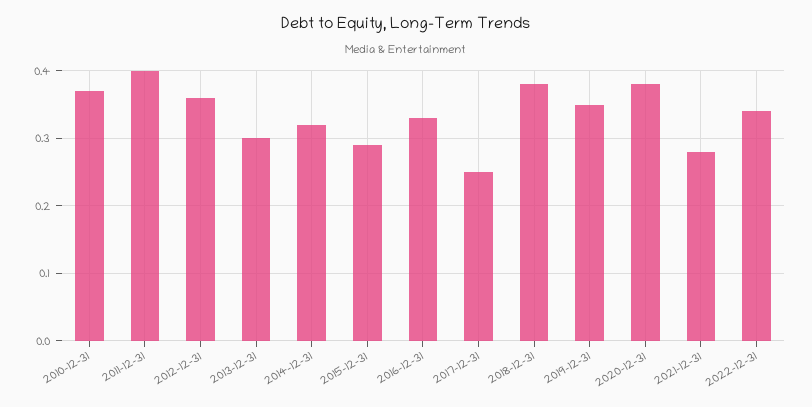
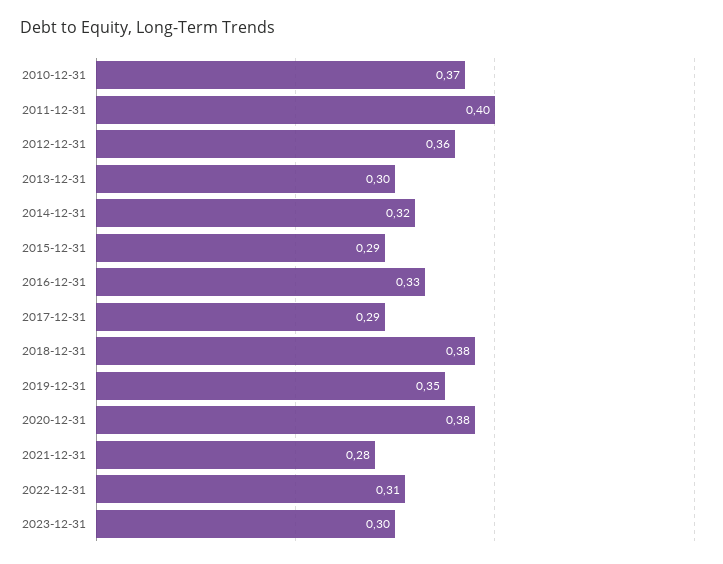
2017-12-31: 0.25 -> 0.29
2022-12-31: 0.34 -> 0.31
2023-12-31: none -> 0.3

